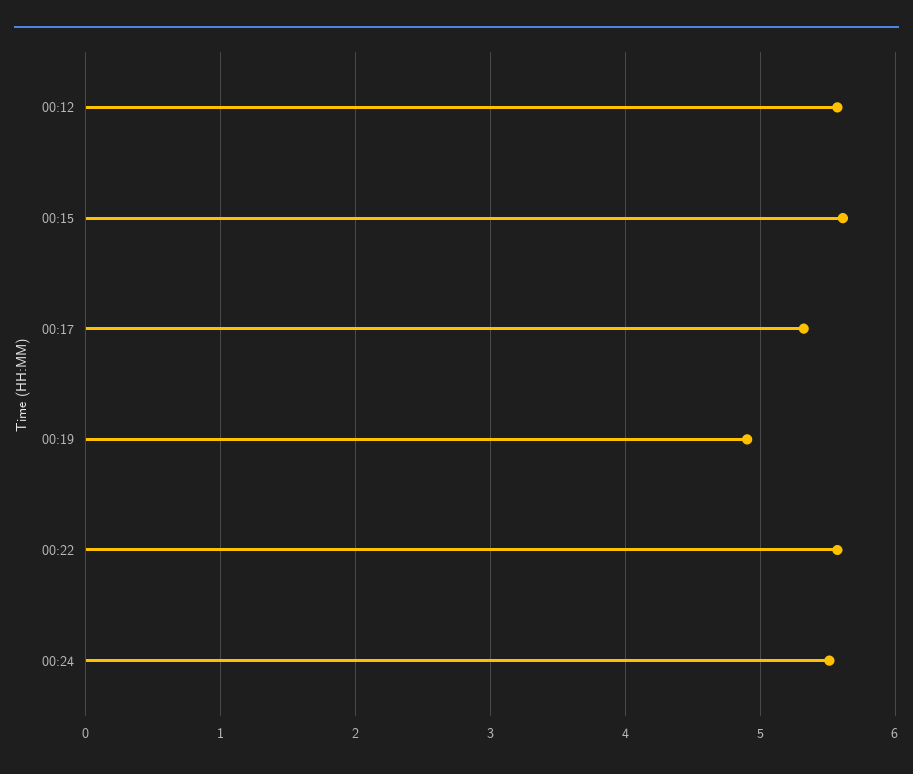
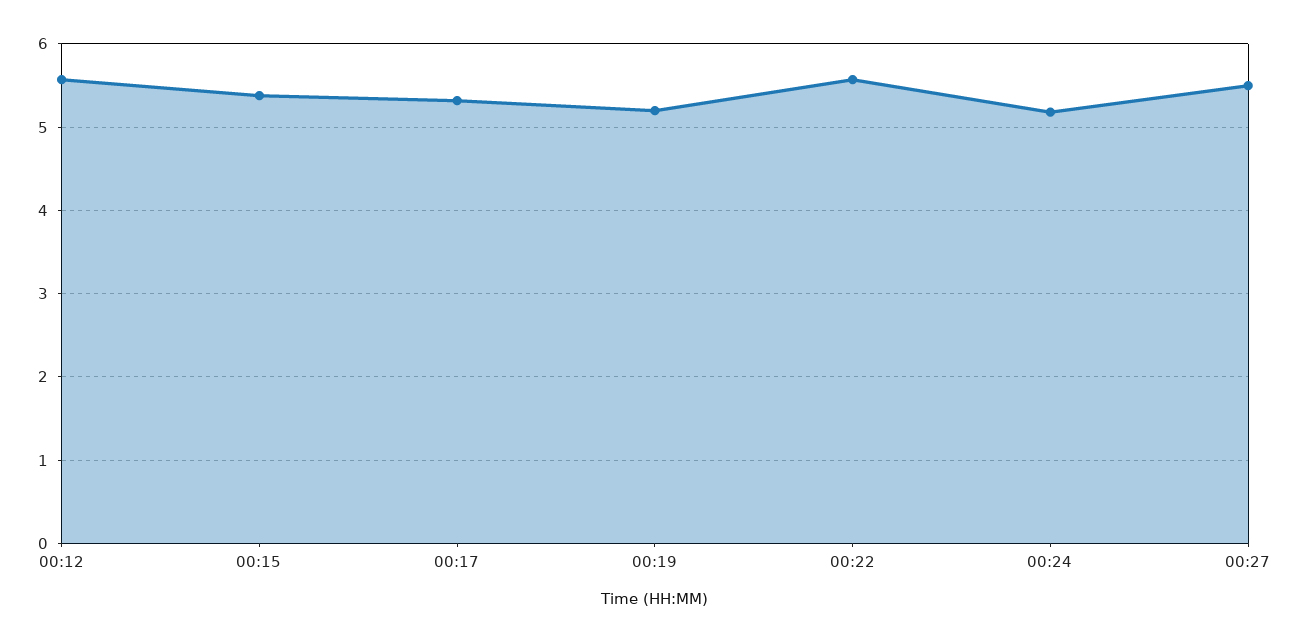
00:15: 5.6 -> 5.4
00:19: 4.9 -> 5.2
00:24: 5.5 -> 5.2
00:27: none -> 5.5

